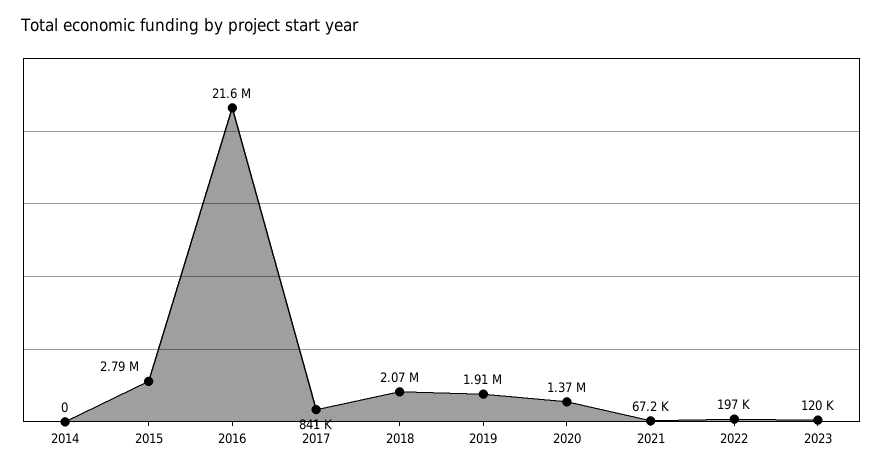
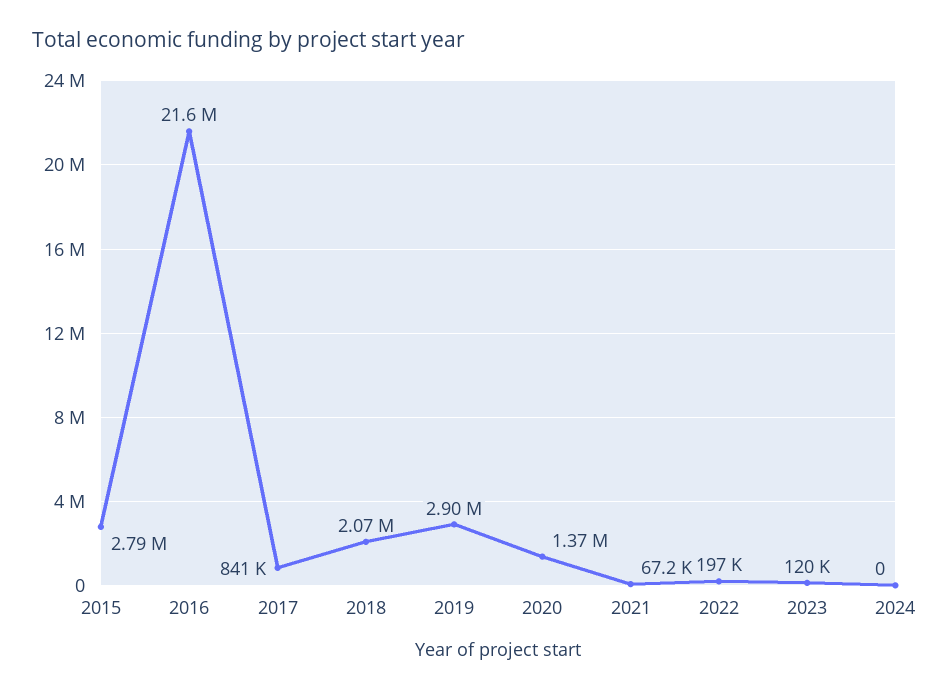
2014: 0 -> none
2019: 1910000 -> 2900000
2024: none -> 0

